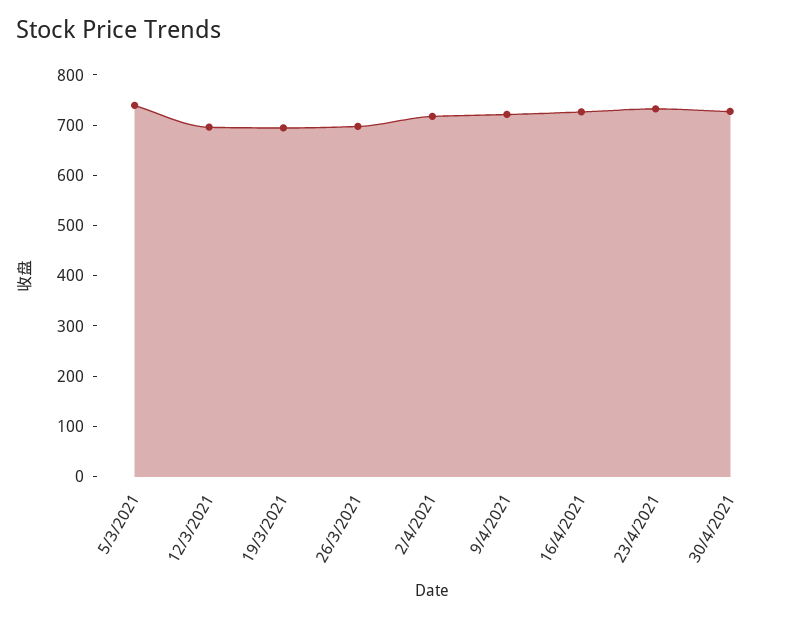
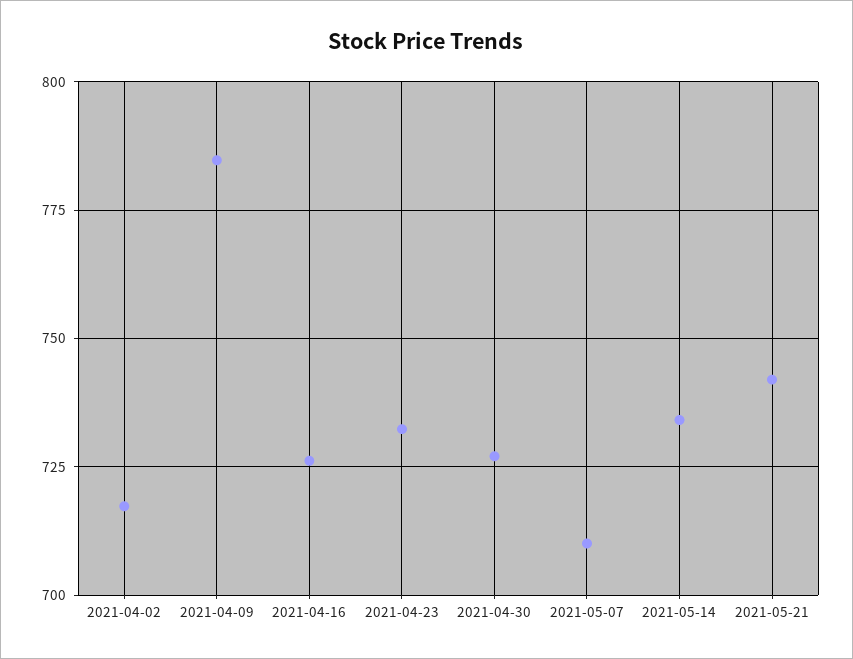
5/3/2021: 740 -> none
12/3/2021: 700 -> none
19/3/2021: 700 -> none
26/3/2021: 700 -> none
9/4/2021: 720 -> 785
2021-05-07: none -> 710
2021-05-14: none -> 735
2021-05-21: none -> 742.5

